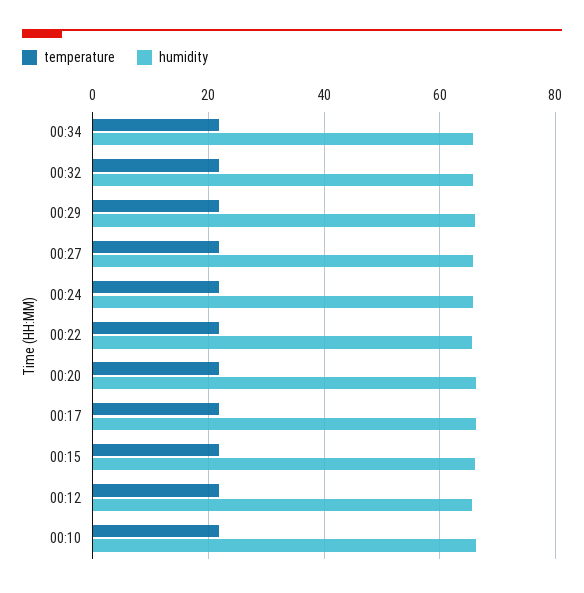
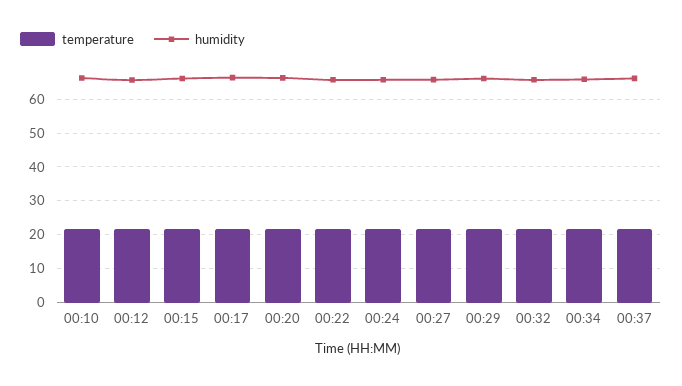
temperature, 00:37: none -> 22
humidity, 00:37: none -> 66

